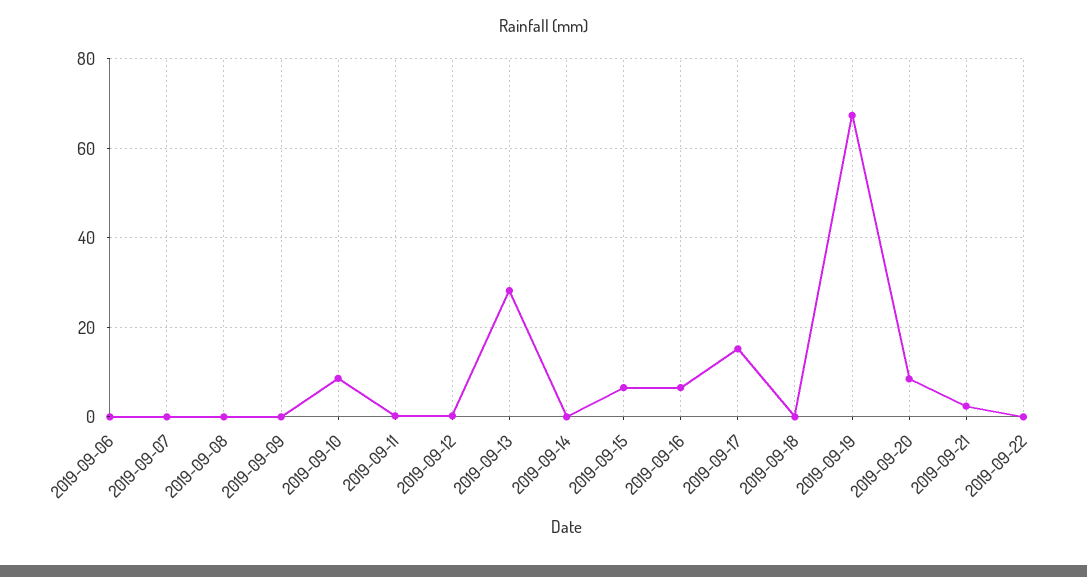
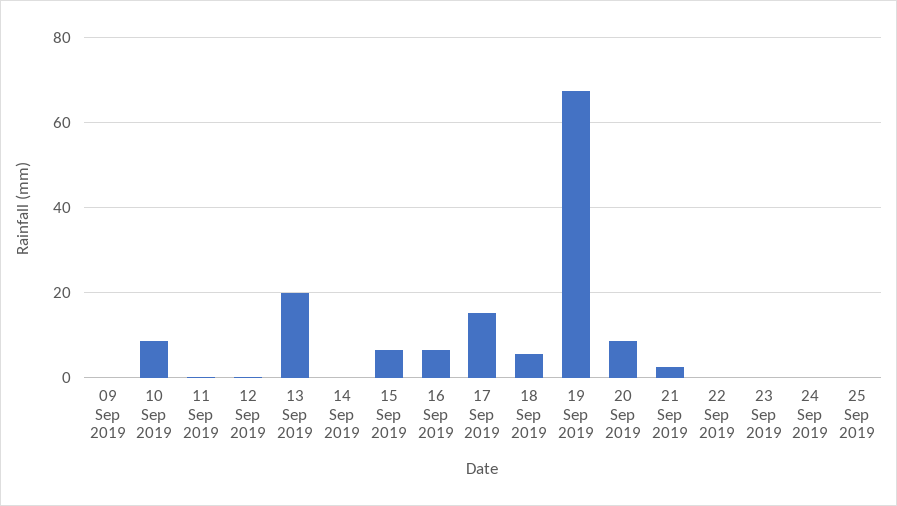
2019-09-06: 0 -> none
2019-09-07: 0 -> none
2019-09-08: 0 -> none
2019-09-13: 28 -> 20
2019-09-18: 0 -> 6
23 Sep 2019: none -> 0
24 Sep 2019: none -> 0
25 Sep 2019: none -> 0

